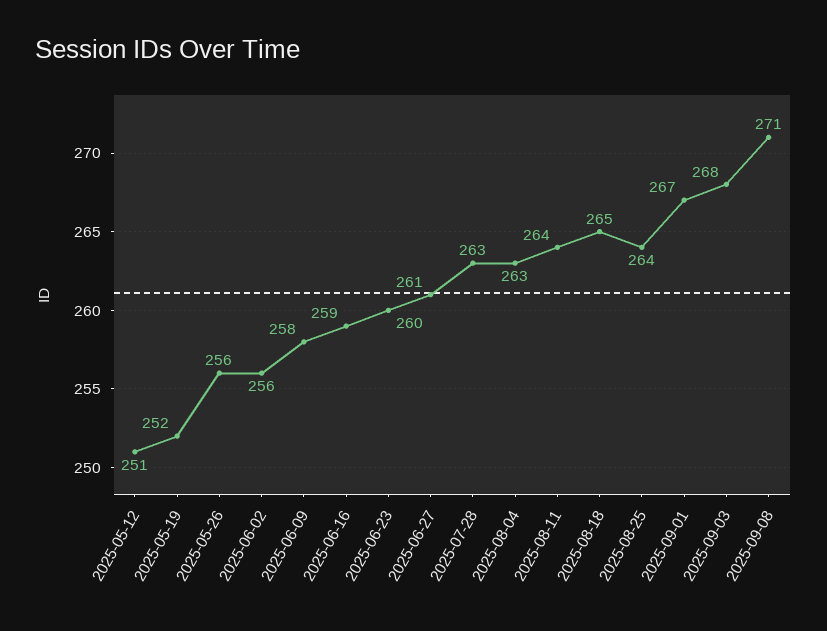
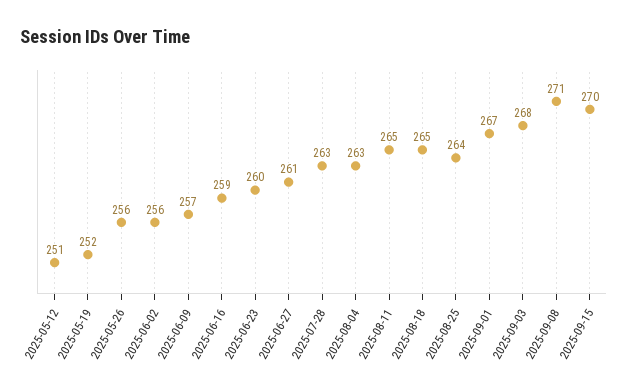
2025-06-09: 258 -> 257
2025-08-11: 264 -> 265
2025-09-15: none -> 270

